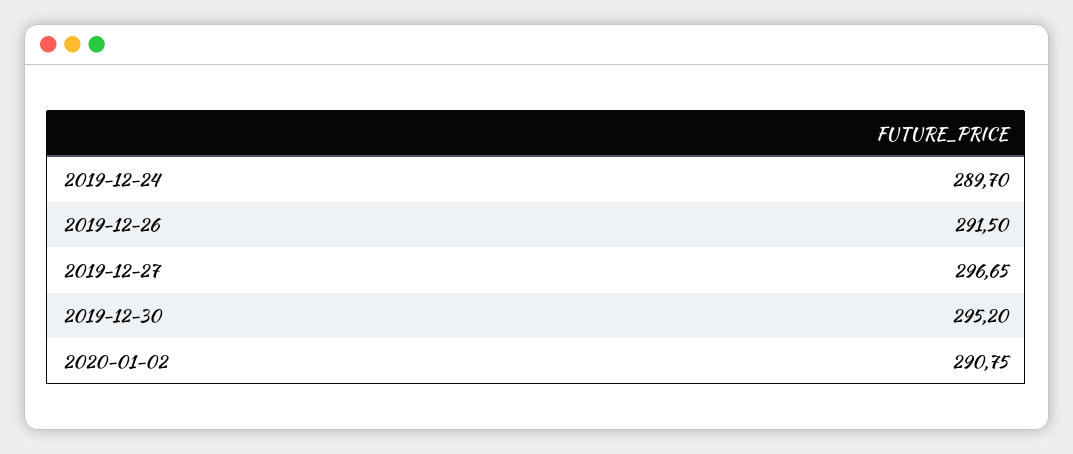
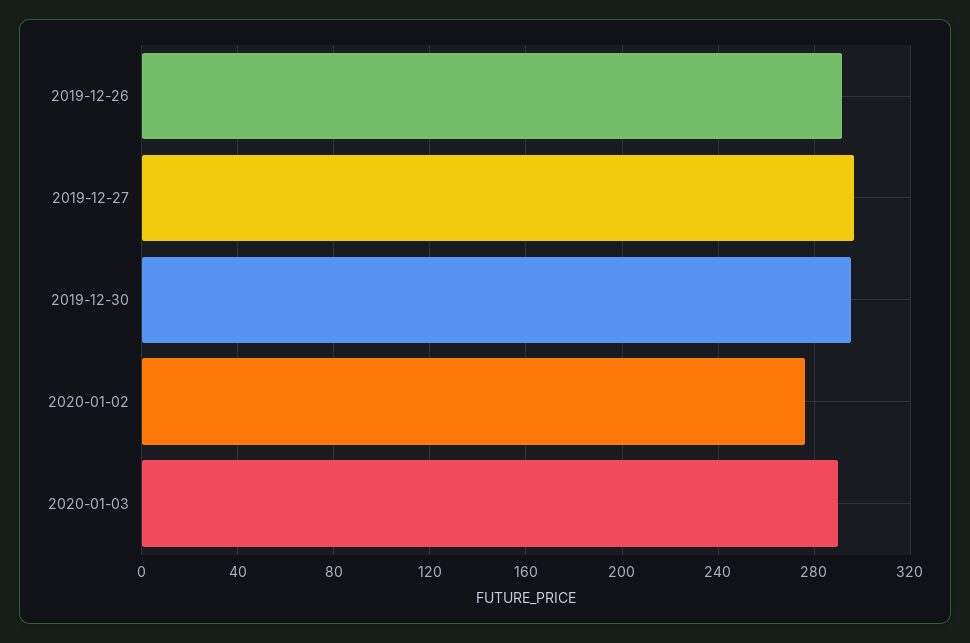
2019-12-24: 289.7 -> none
2020-01-02: 290.75 -> 275
2020-01-03: none -> 290

